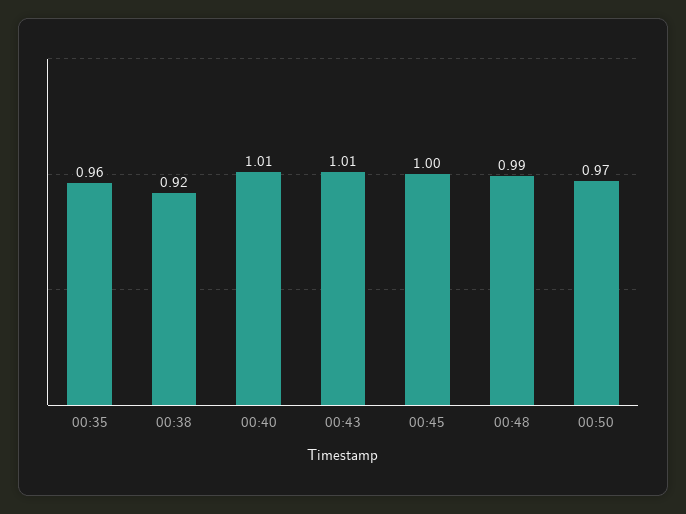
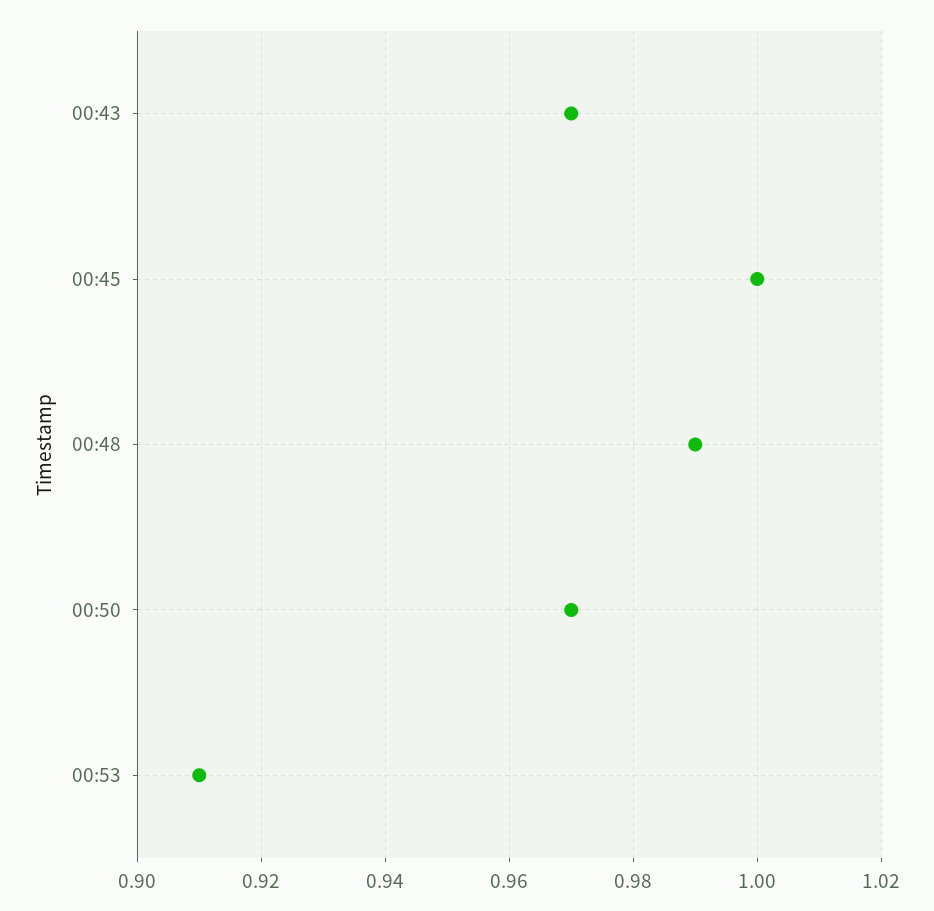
00:35: 0.96 -> none
00:38: 0.92 -> none
00:40: 1.01 -> none
00:43: 1.01 -> 0.97
00:53: none -> 0.91

